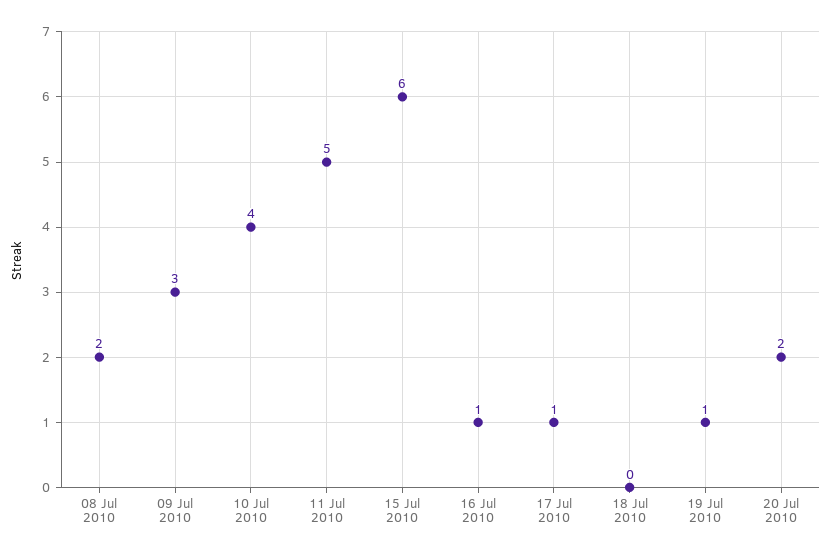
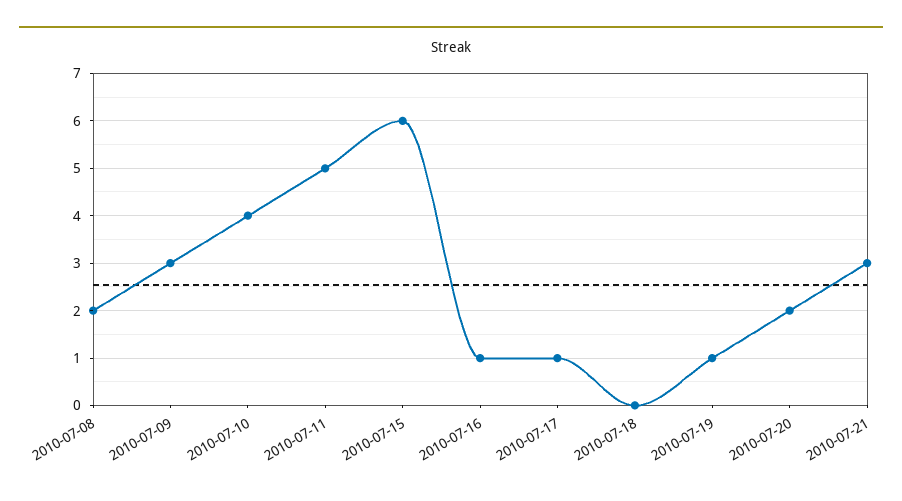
2010-07-21: none -> 3

